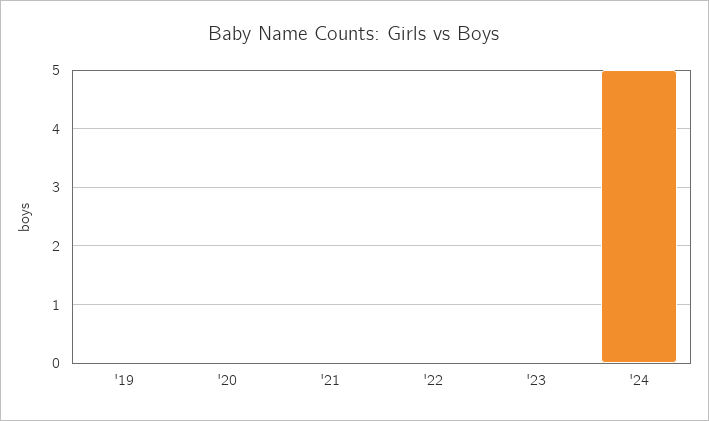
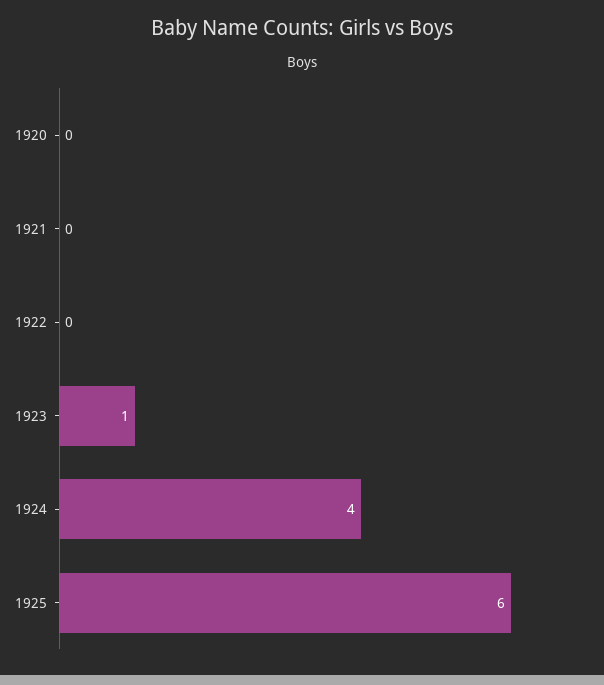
'19: 0 -> none
'23: 0 -> 1
'24: 5 -> 4
1925: none -> 6

